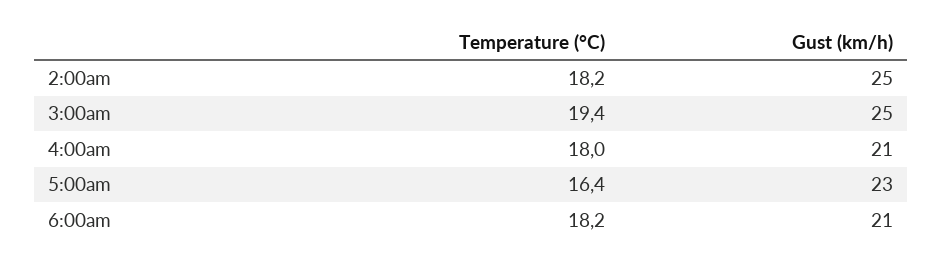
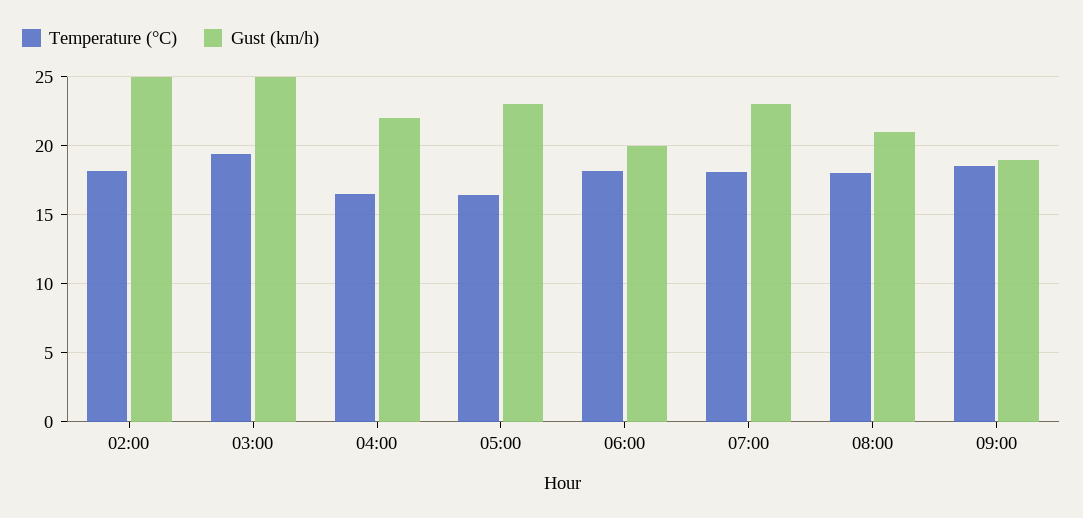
Temperature (°C), 4:00am: 18 -> 16.5
Gust (km/h), 4:00am: 21 -> 22
Gust (km/h), 6:00am: 21 -> 20
Temperature (°C), 07:00: none -> 18
Gust (km/h), 07:00: none -> 23
Temperature (°C), 08:00: none -> 18
Gust (km/h), 08:00: none -> 21
Temperature (°C), 09:00: none -> 18.5
Gust (km/h), 09:00: none -> 19

